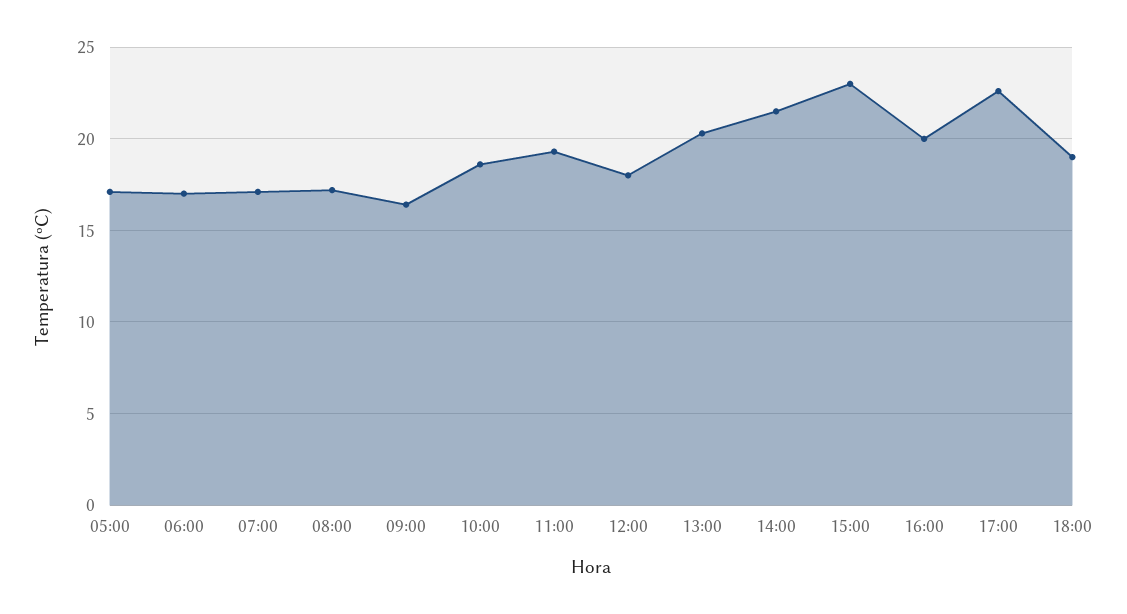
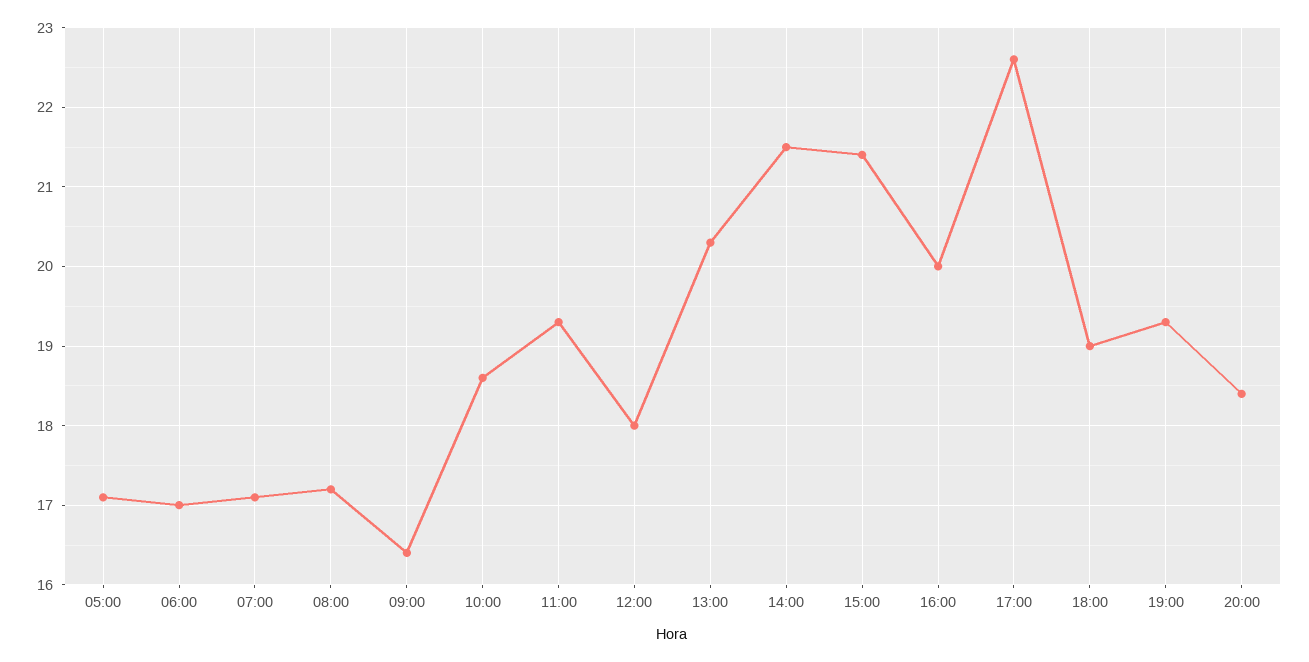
15:00: 23 -> 21.4
19:00: none -> 19.3
20:00: none -> 18.4

